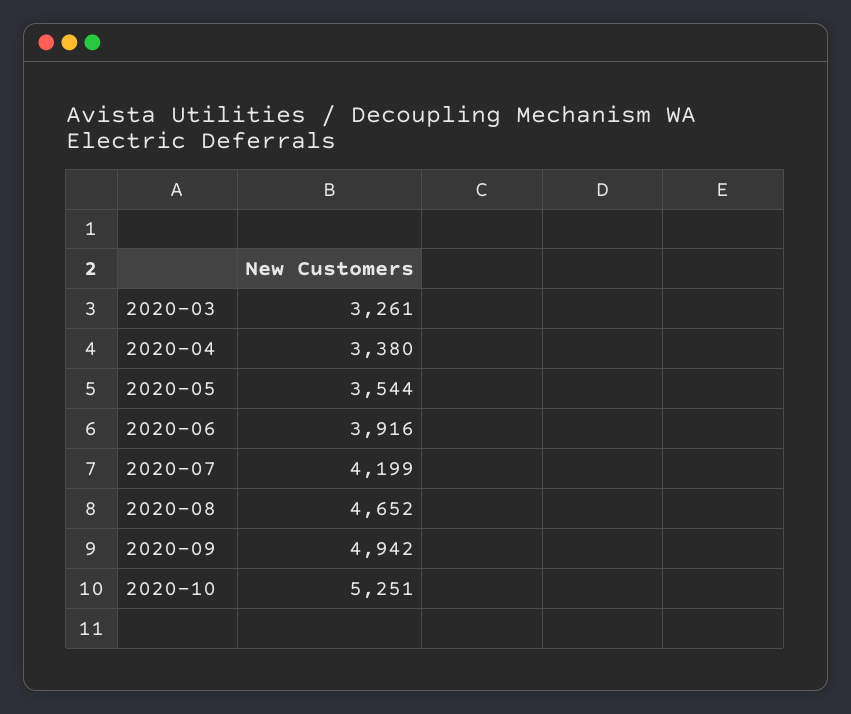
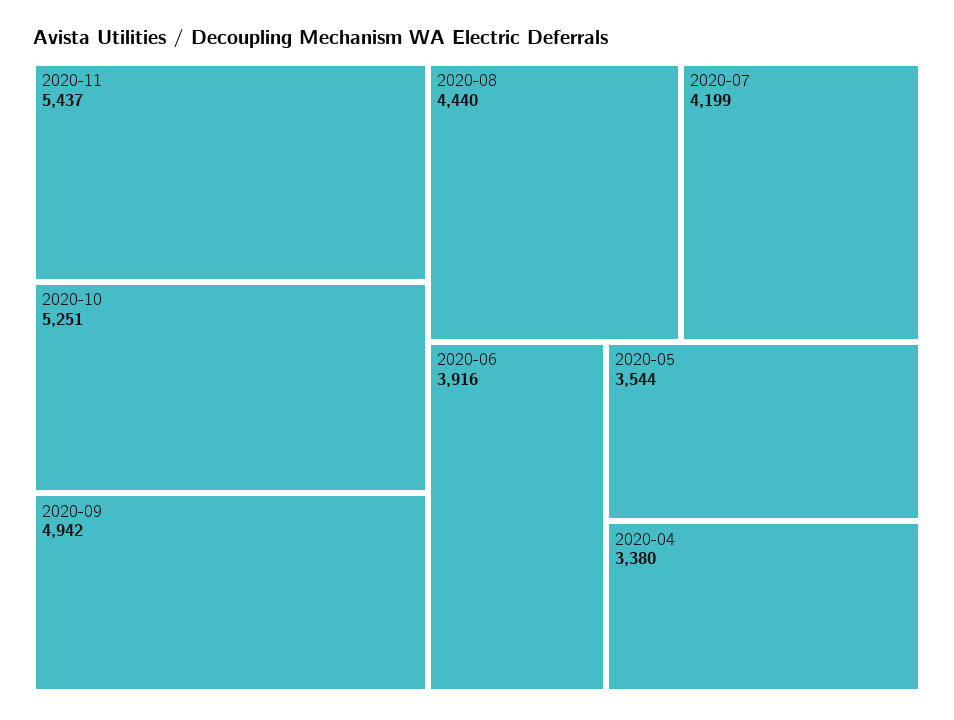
2020-03: 3261 -> none
2020-08: 4652 -> 4440
2020-11: none -> 5437

